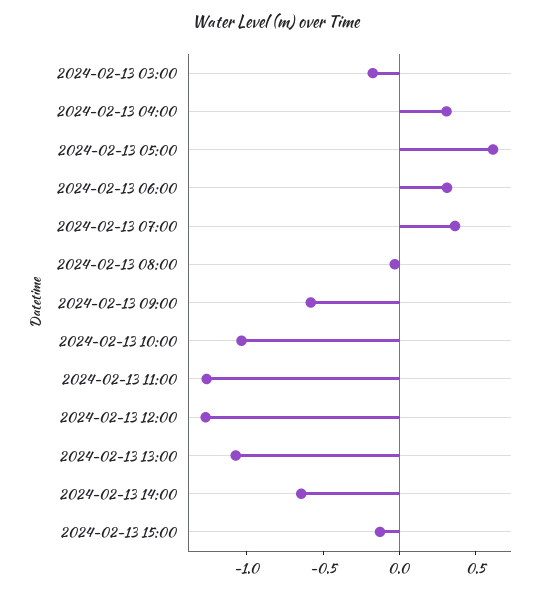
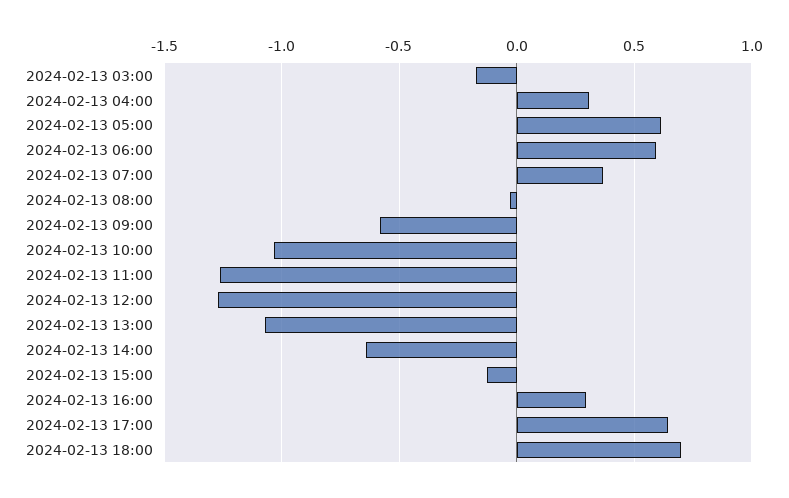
2024-02-13 06:00: 0.3 -> 0.6
2024-02-13 16:00: none -> 0.3
2024-02-13 17:00: none -> 0.65
2024-02-13 18:00: none -> 0.7

